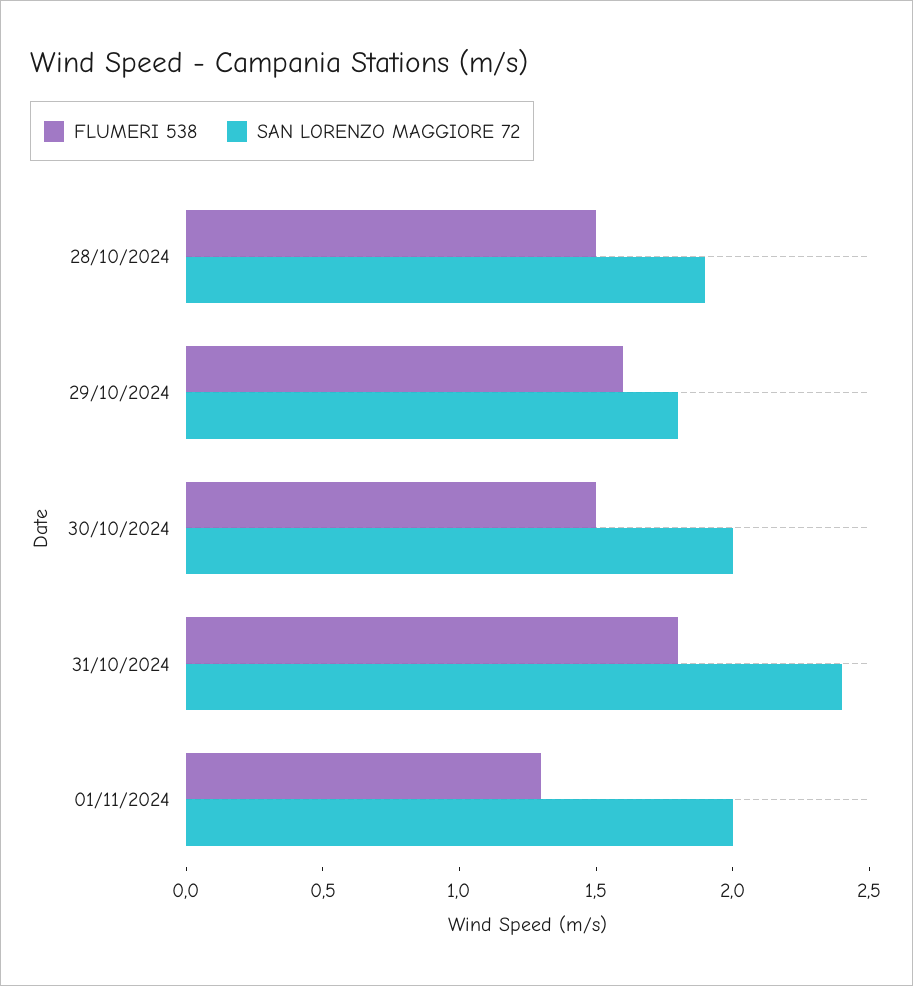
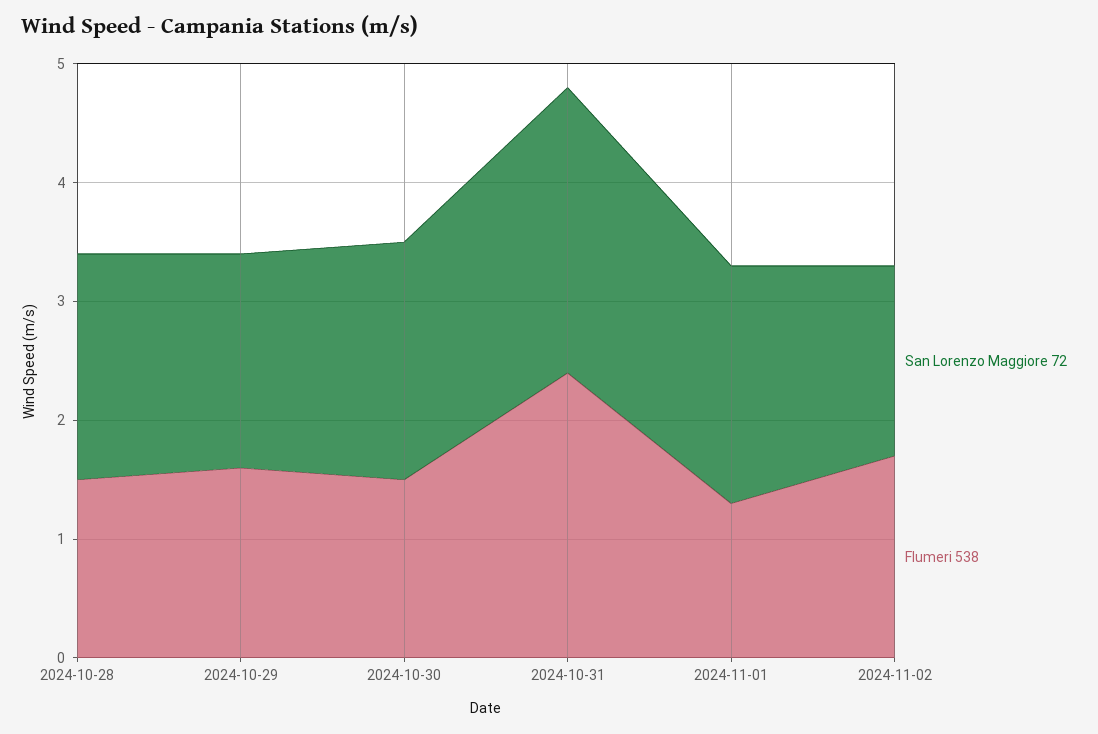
FLUMERI 538, 31/10/2024: 1.8 -> 2.4
SAN LORENZO MAGGIORE 72, 2024-11-02: none -> 1.6
FLUMERI 538, 2024-11-02: none -> 1.7

